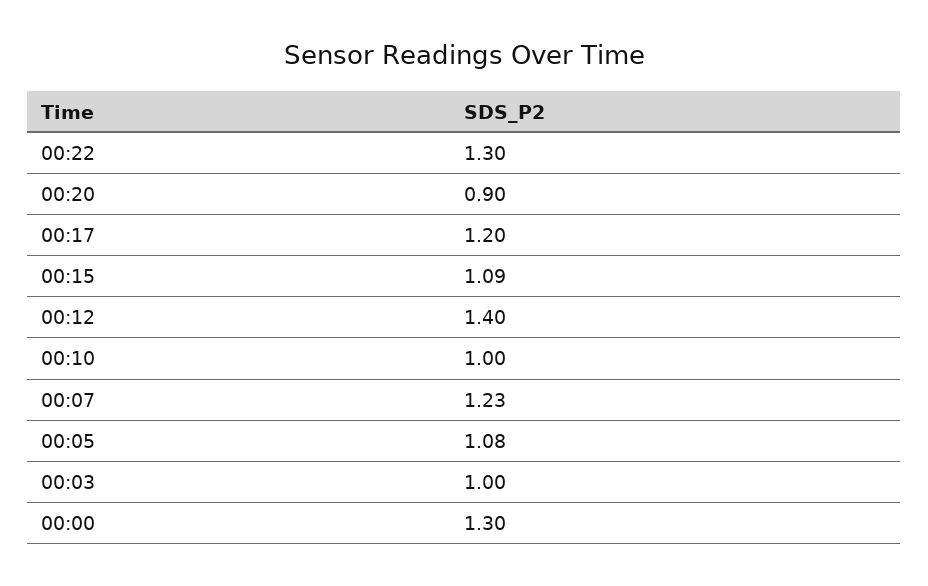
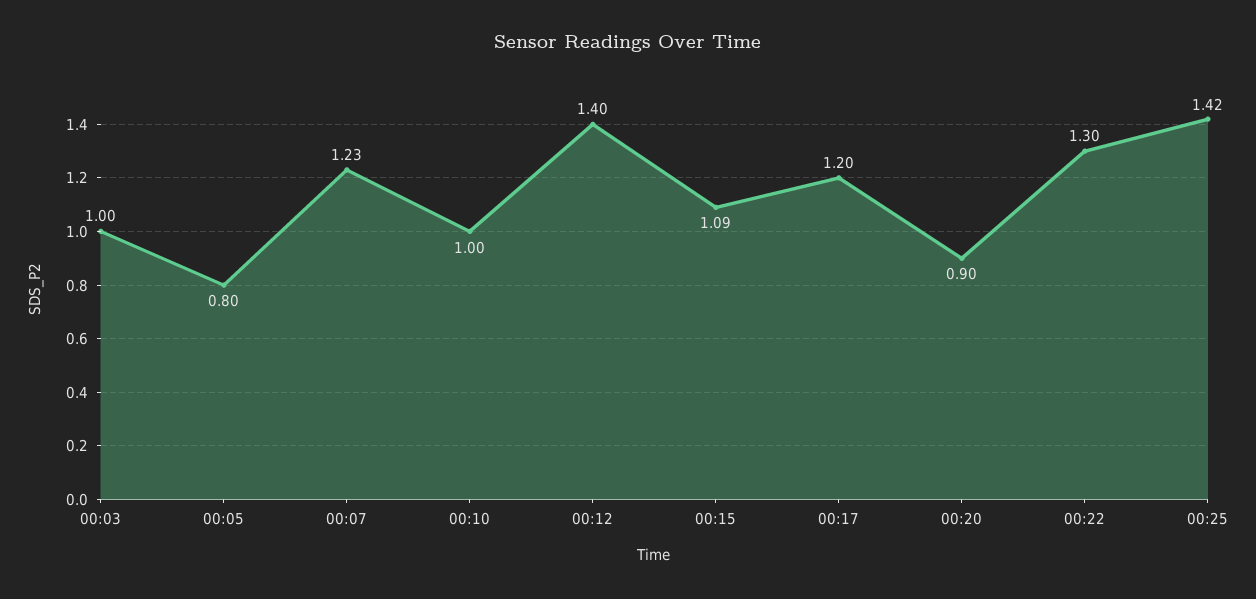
00:05: 1.08 -> 0.8
00:00: 1.3 -> none
00:25: none -> 1.42

